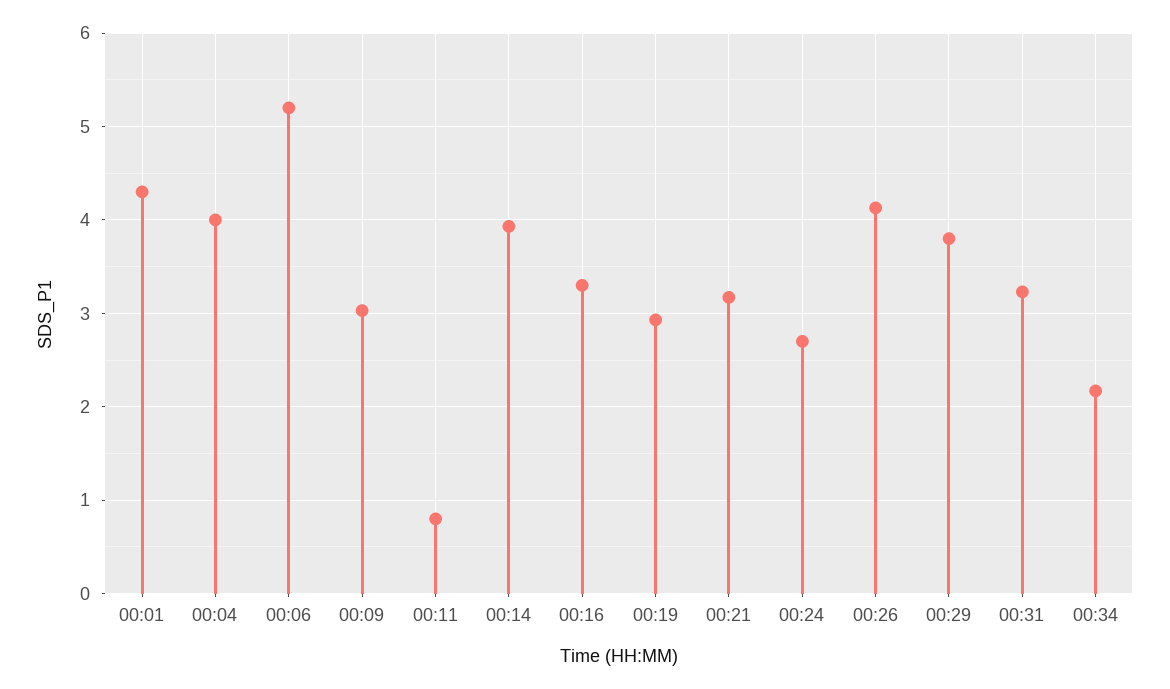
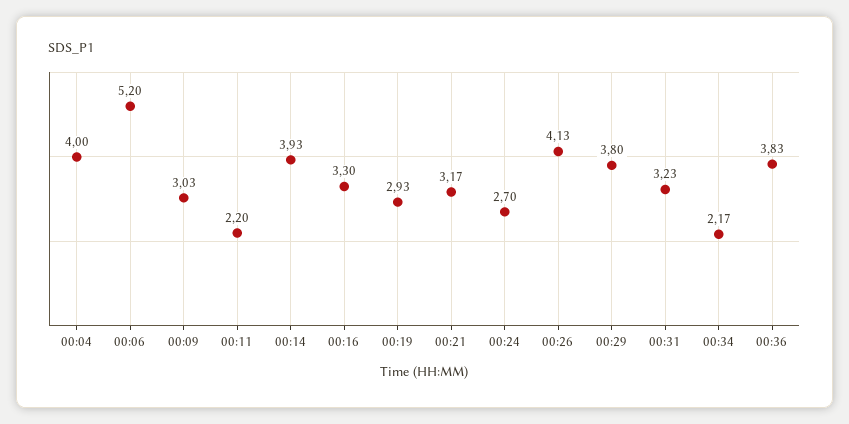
00:01: 4.3 -> none
00:11: 0.8 -> 2.2
00:36: none -> 3.83

